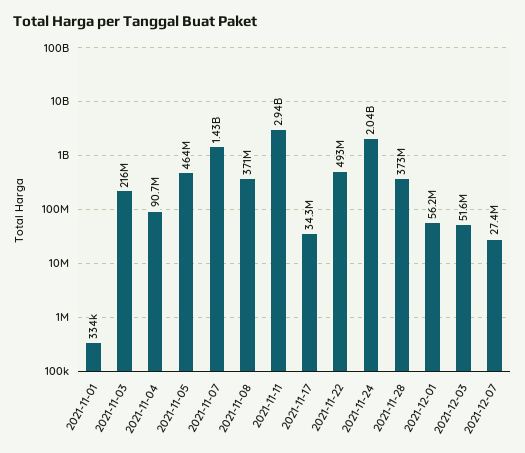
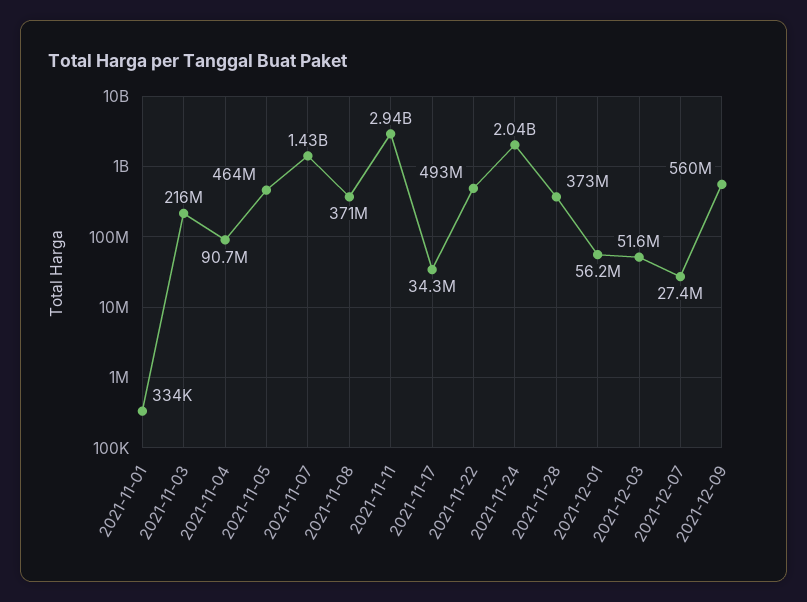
2021-12-09: none -> 560000000

